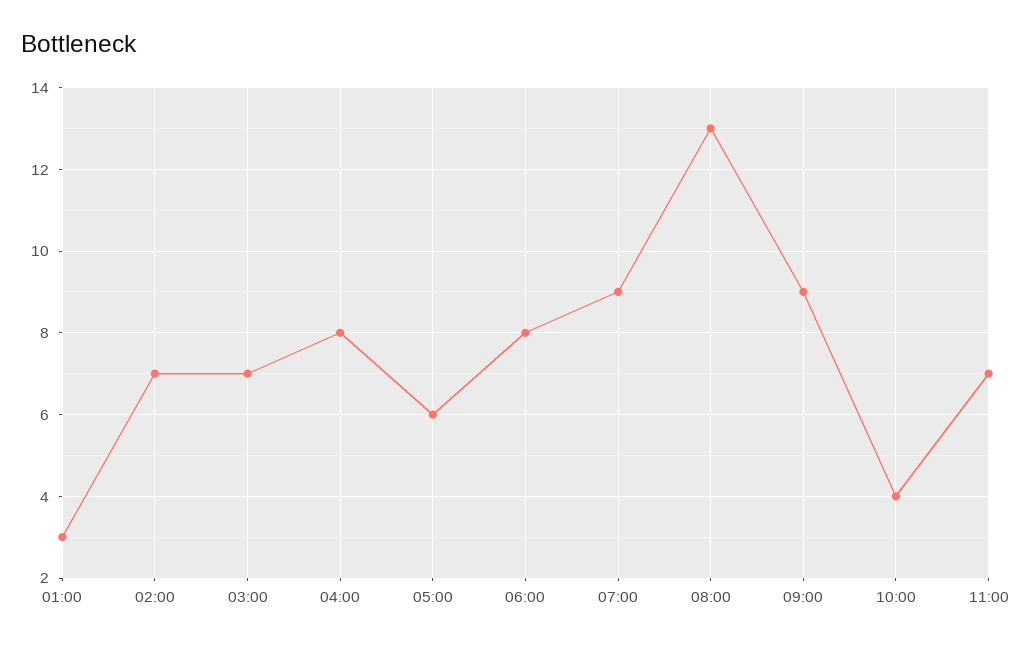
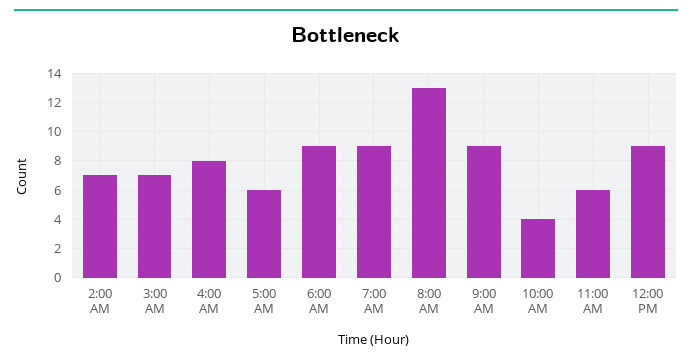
01:00: 3 -> none
06:00: 8 -> 9
11:00: 7 -> 6
12:00 PM: none -> 9

